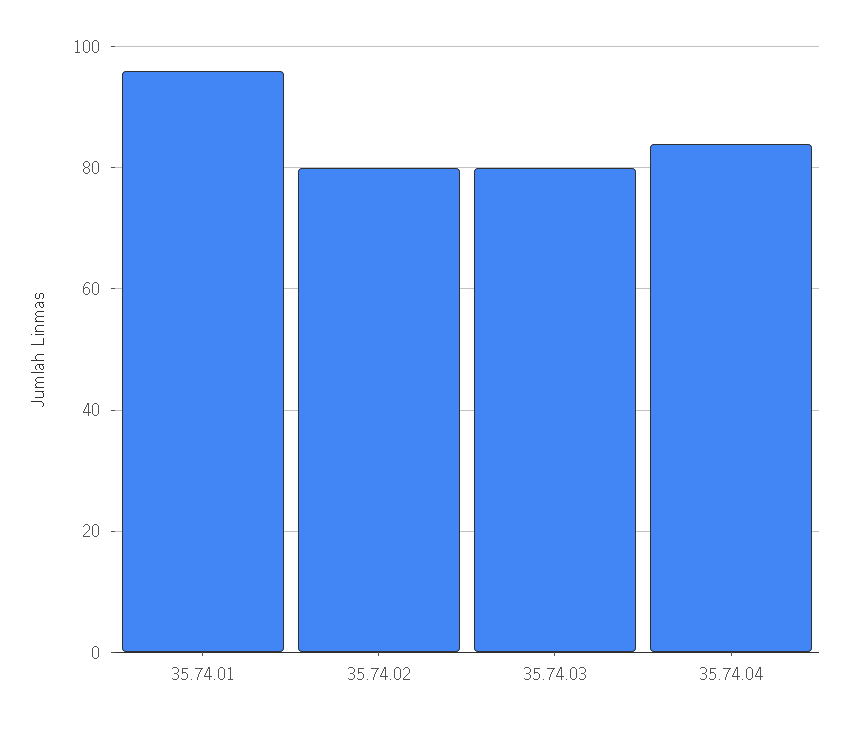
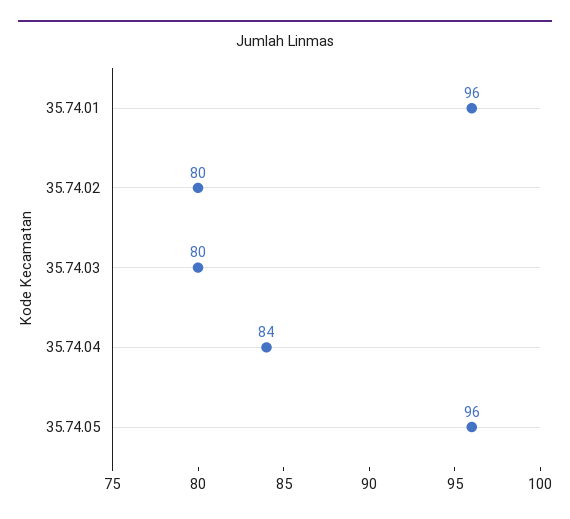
35.74.05: none -> 96

